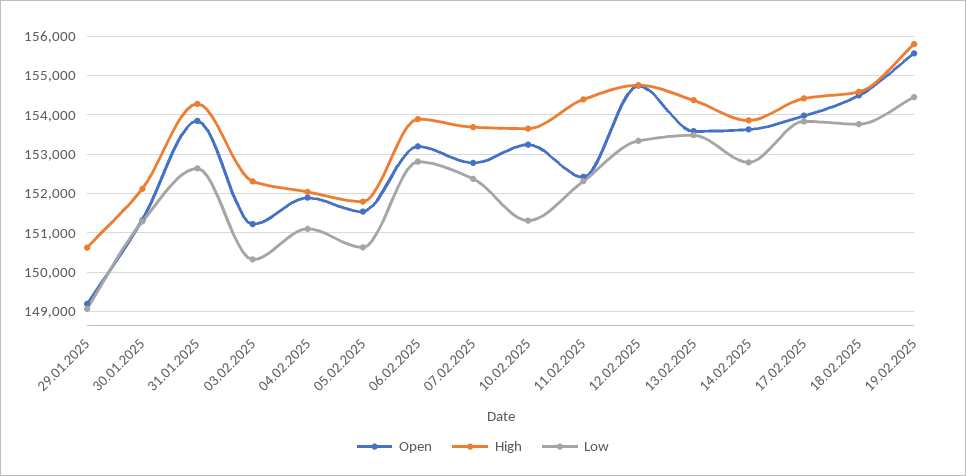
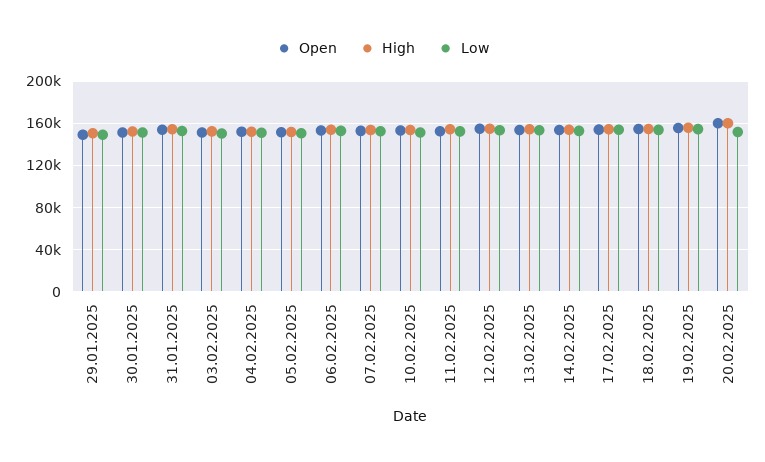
Open, 20.02.2025: none -> 160000
High, 20.02.2025: none -> 160000
Low, 20.02.2025: none -> 150000

